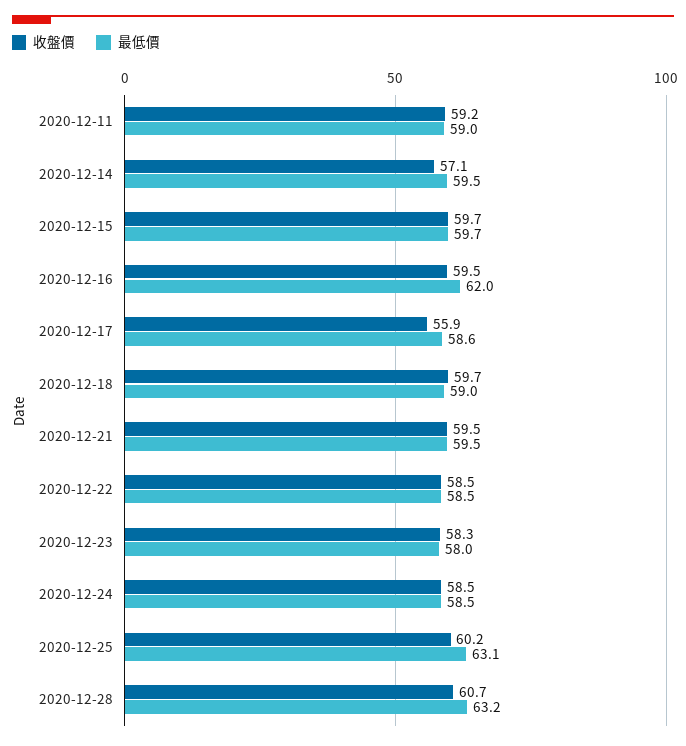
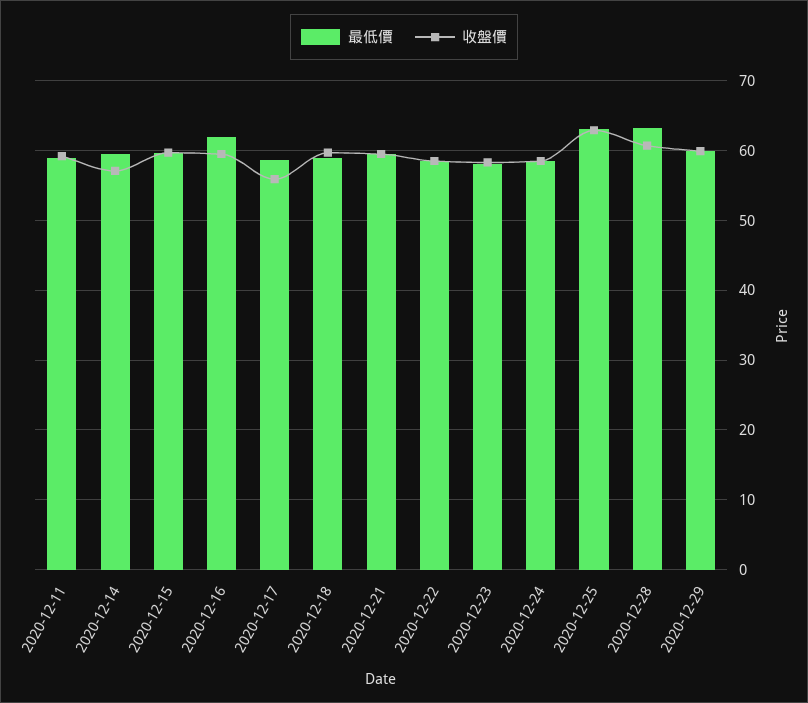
收盤價, 2020-12-25: 60.2 -> 63
最低價, 2020-12-29: none -> 60
收盤價, 2020-12-29: none -> 60

